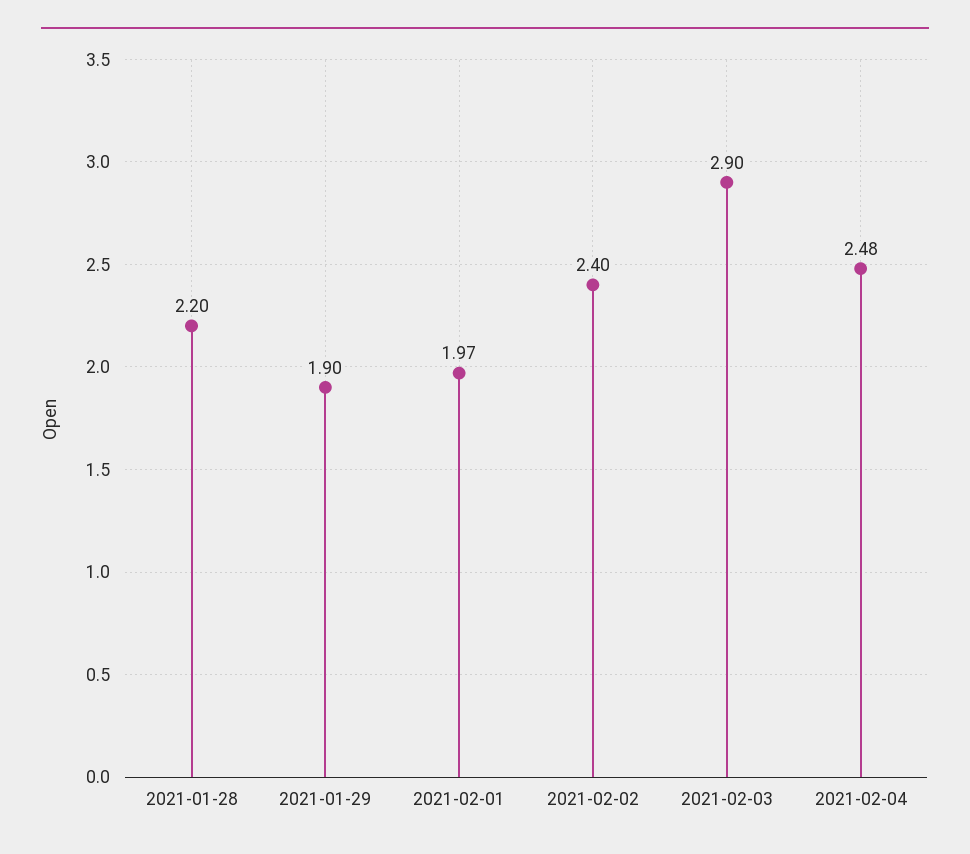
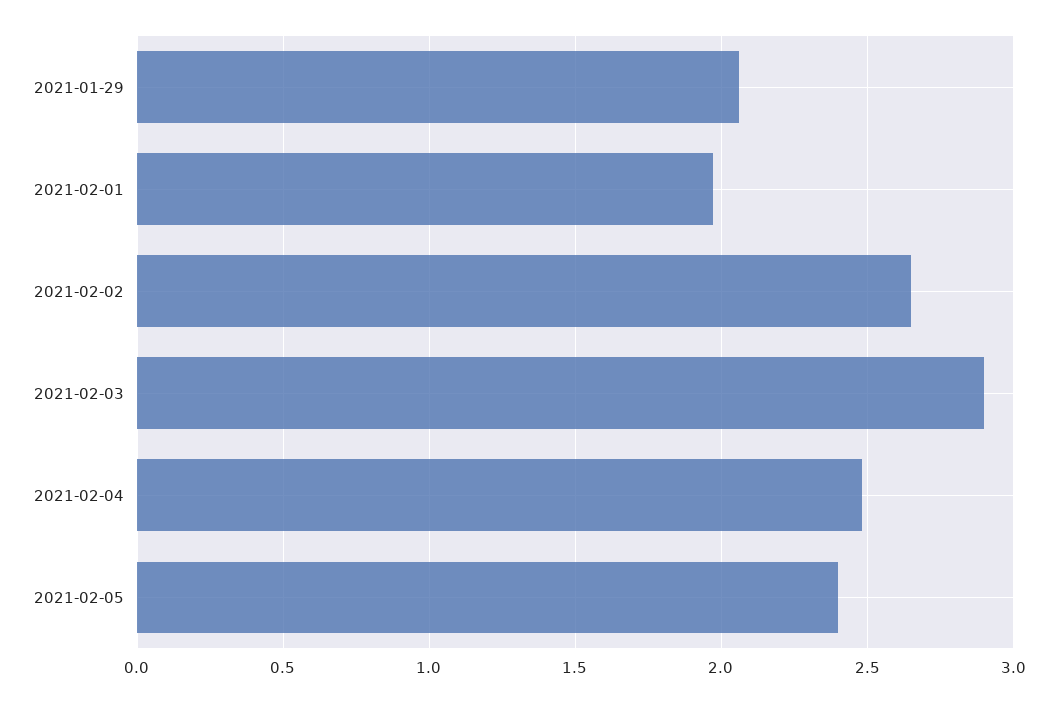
2021-01-28: 2.2 -> none
2021-01-29: 1.9 -> 2.05
2021-02-02: 2.4 -> 2.65
2021-02-05: none -> 2.4

